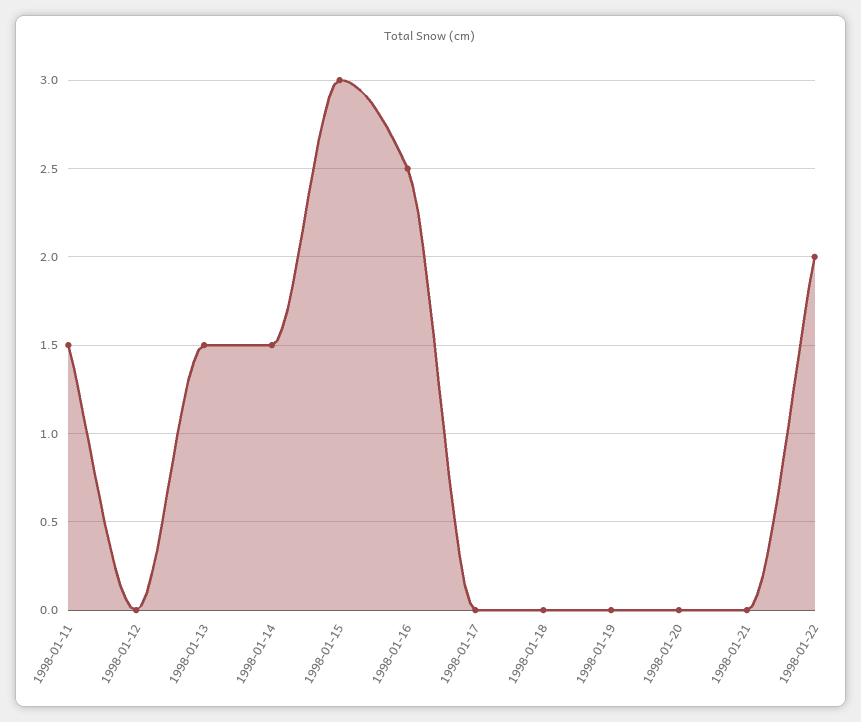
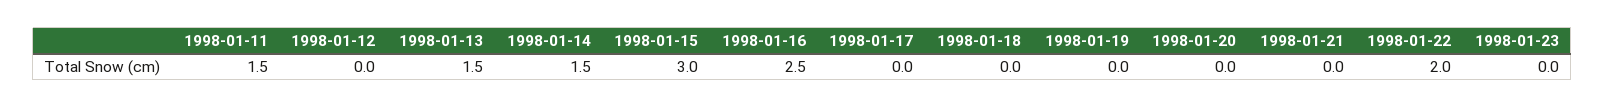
1998-01-23: none -> 0

